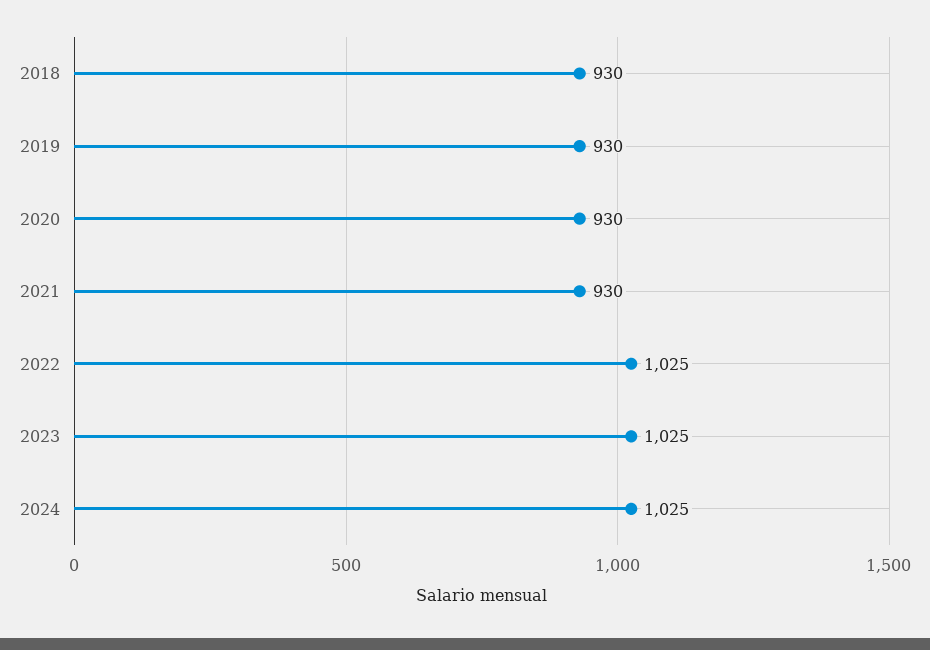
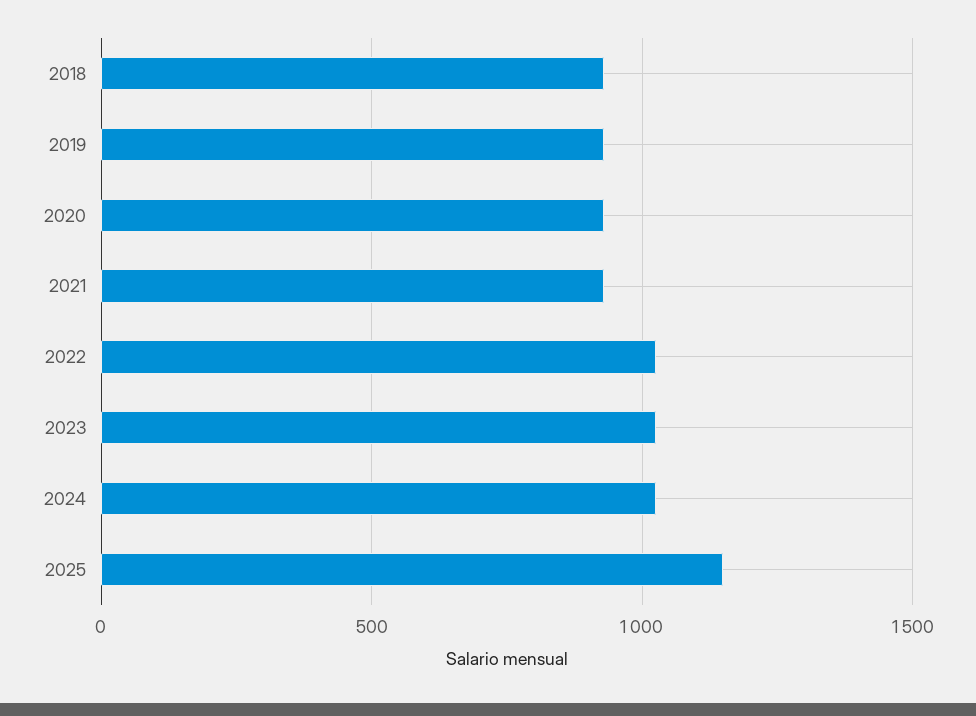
2025: none -> 1150

